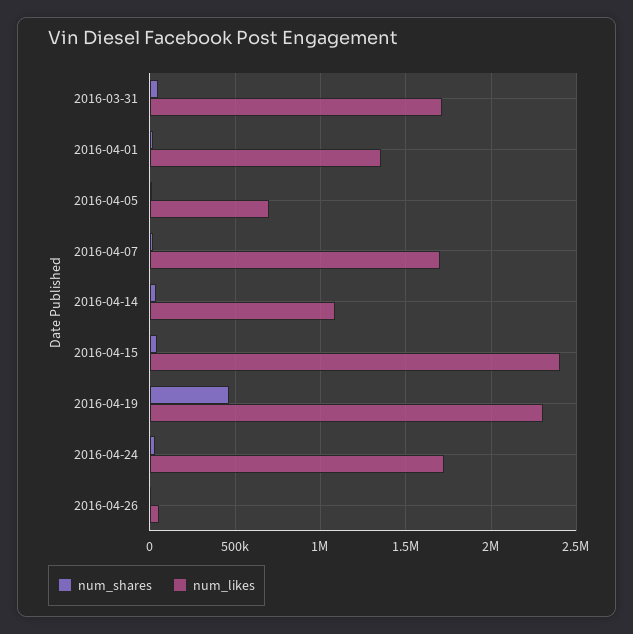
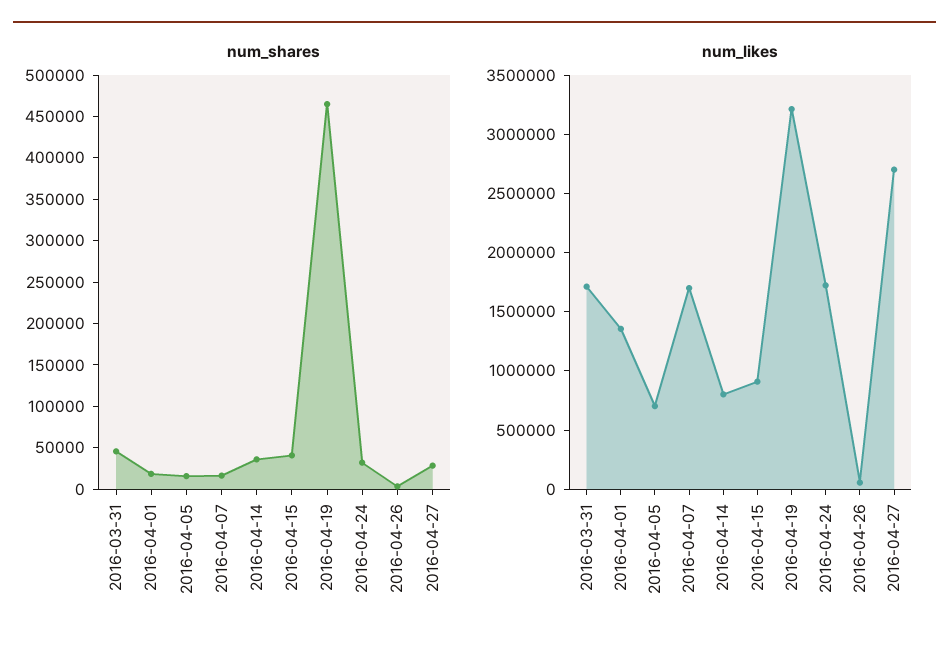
num_likes, 2016-04-14: 1100000 -> 800000
num_likes, 2016-04-15: 2400000 -> 900000
num_likes, 2016-04-19: 2300000 -> 3200000
num_shares, 2016-04-27: none -> 30000
num_likes, 2016-04-27: none -> 2700000

